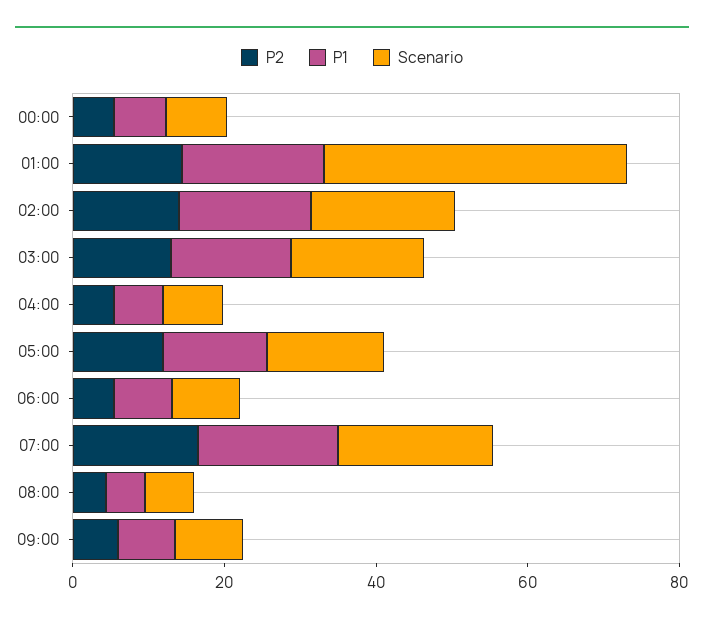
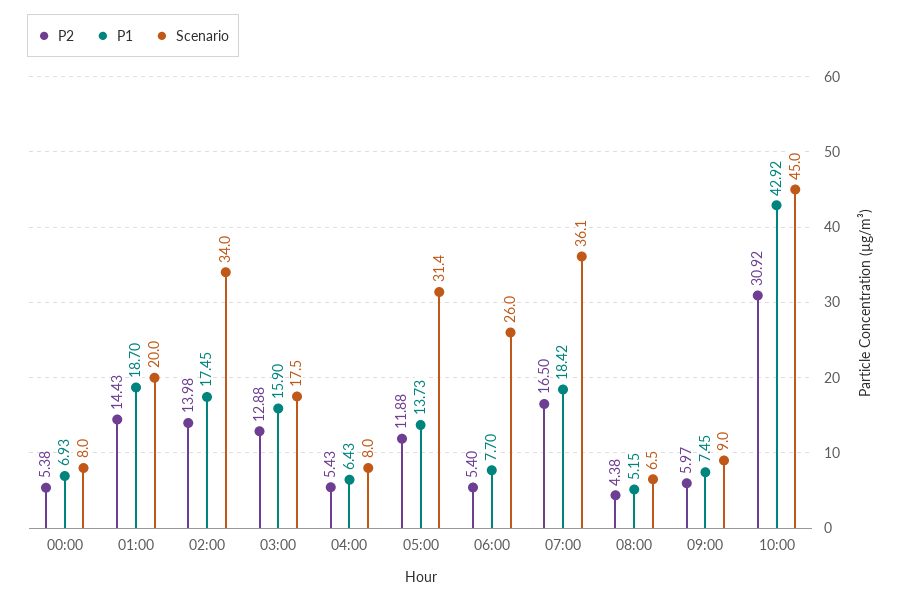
Scenario, 01:00: 40 -> 20
Scenario, 02:00: 20 -> 34
Scenario, 05:00: 15 -> 31.4
Scenario, 06:00: 10 -> 26
Scenario, 07:00: 20 -> 36.1
P2, 10:00: none -> 30.92
P1, 10:00: none -> 42.92
Scenario, 10:00: none -> 45

